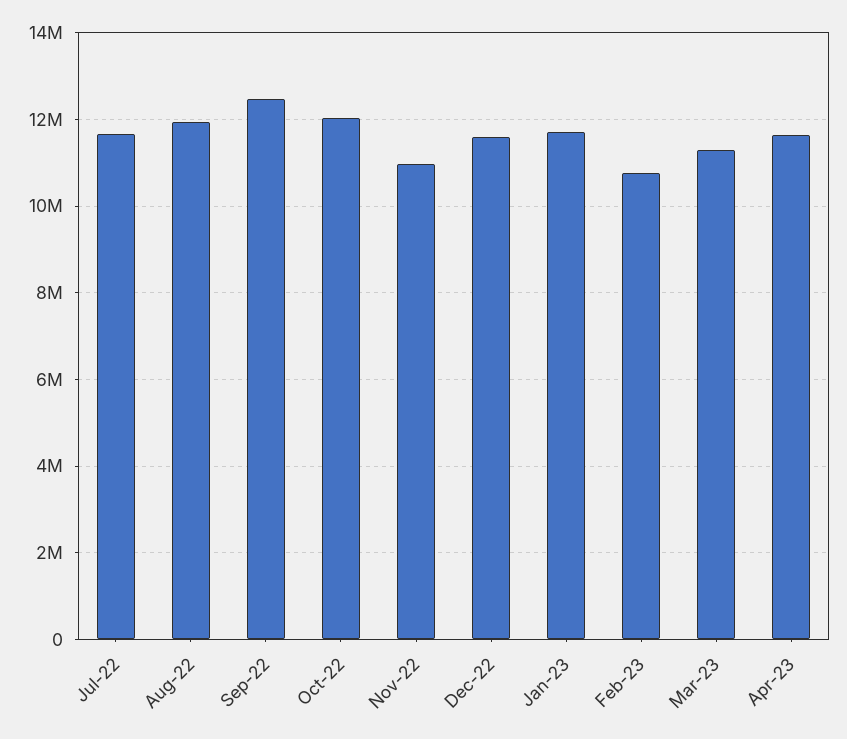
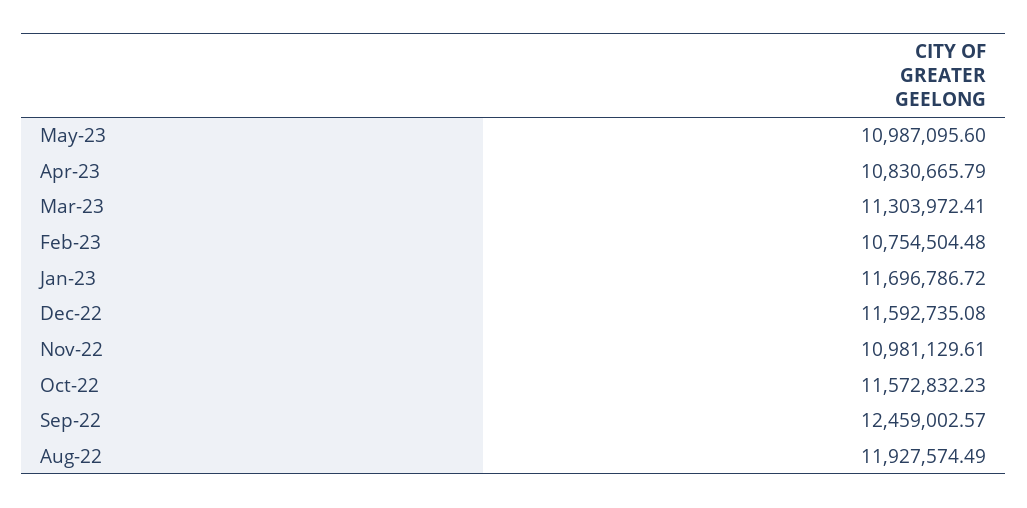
Jul-22: 11600000 -> none
Oct-22: 12000000 -> 11572832.23
Apr-23: 11600000 -> 10830665.79
May-23: none -> 10987095.6

